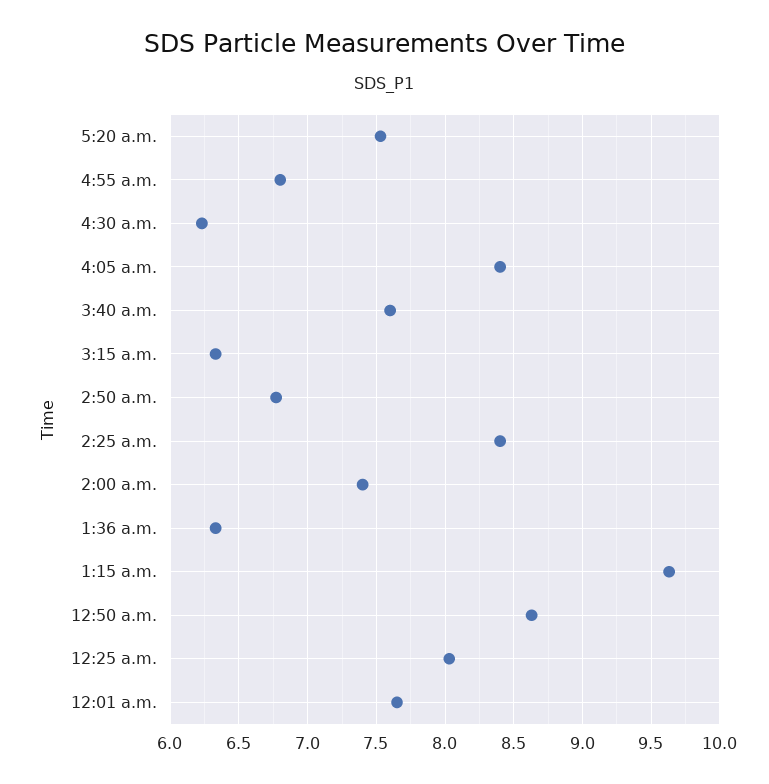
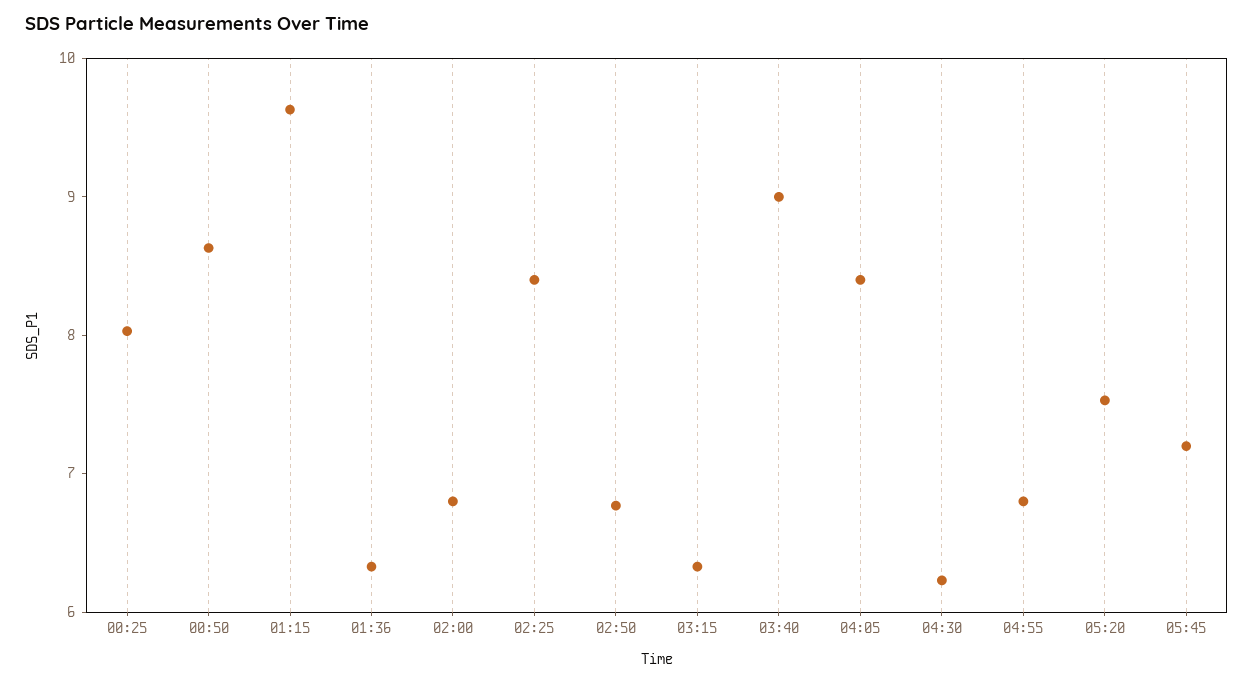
3:40 a.m.: 7.6 -> 9
2:00 a.m.: 7.4 -> 6.8
12:01 a.m.: 7.65 -> none
05:45: none -> 7.2

